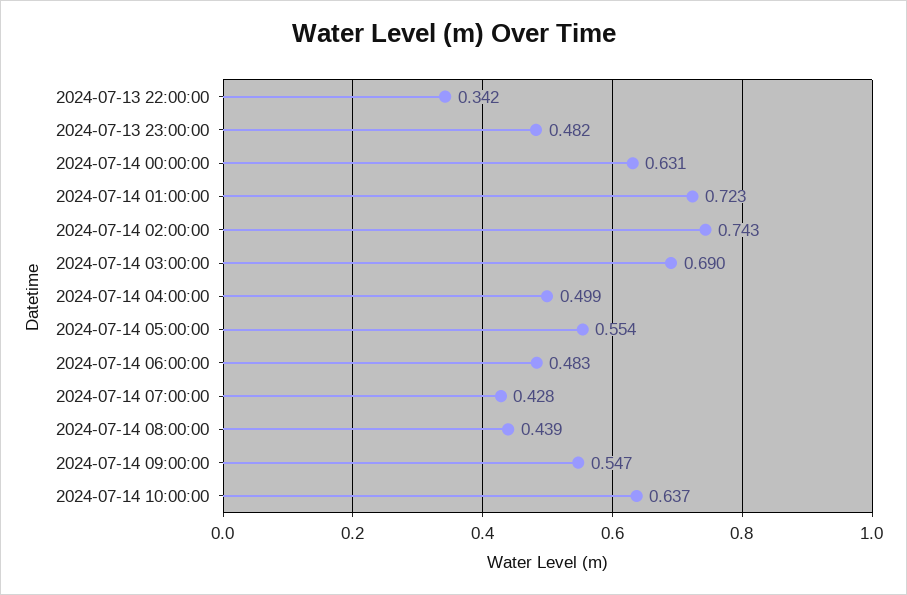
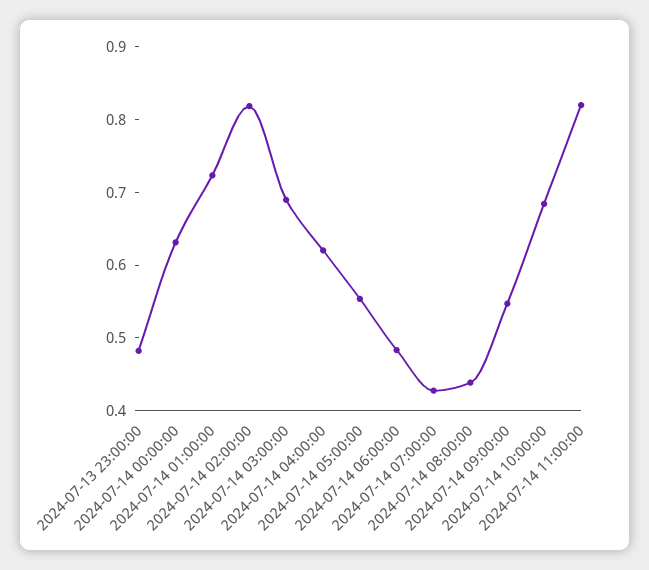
2024-07-13 22:00:00: 0.342 -> none
2024-07-14 02:00:00: 0.743 -> 0.82
2024-07-14 04:00:00: 0.499 -> 0.62
2024-07-14 10:00:00: 0.637 -> 0.68
2024-07-14 11:00:00: none -> 0.82

